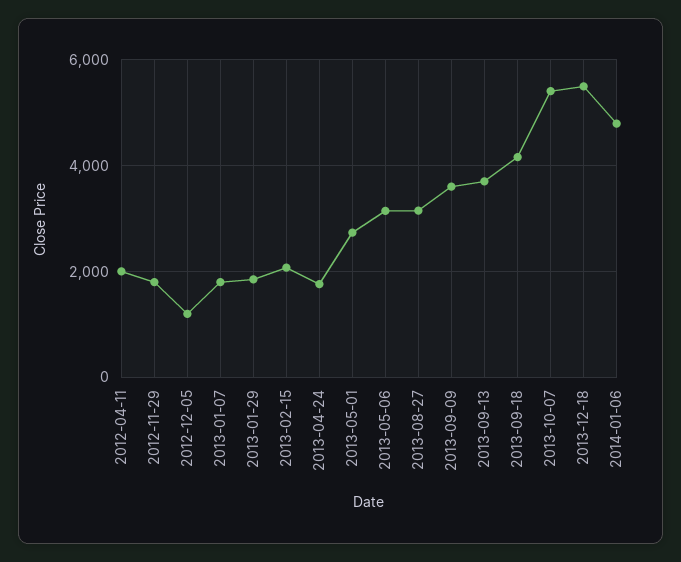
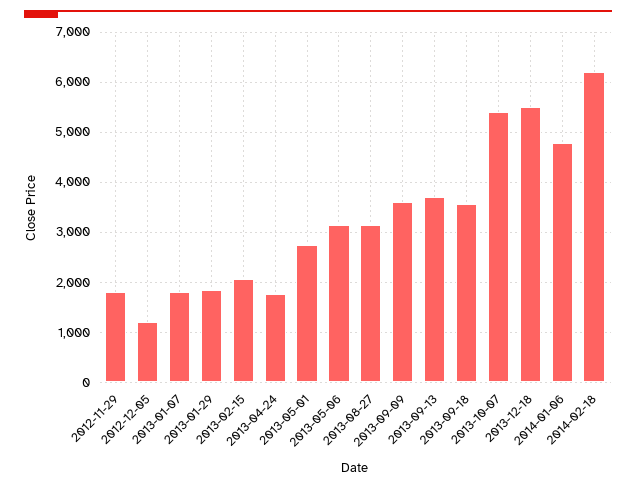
2012-04-11: 2000 -> none
2013-09-18: 4200 -> 3600
2014-02-18: none -> 6200

